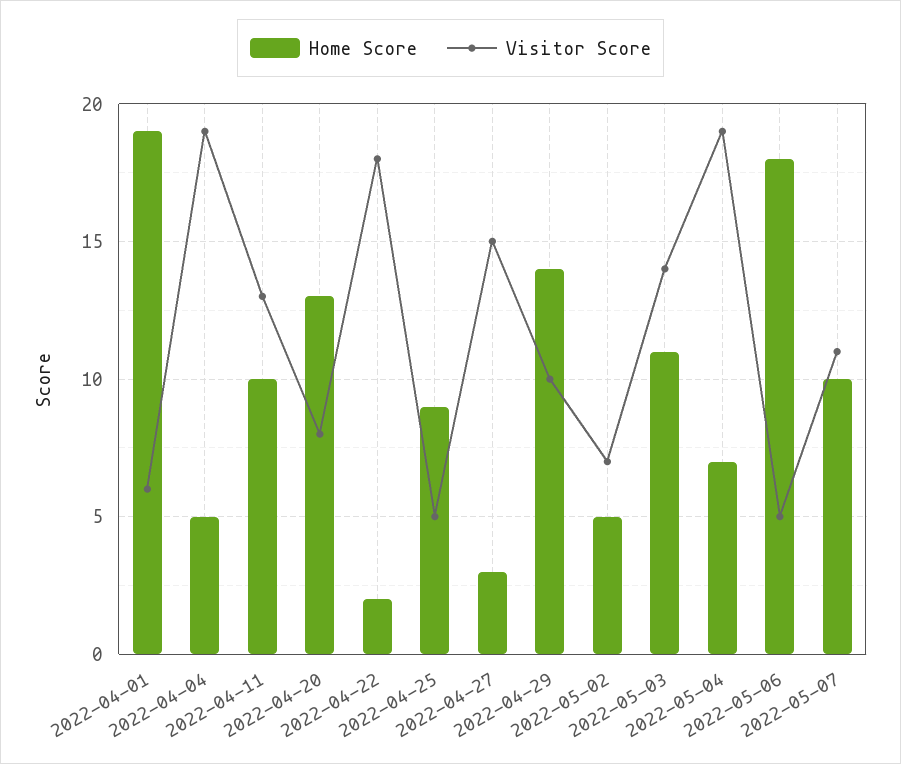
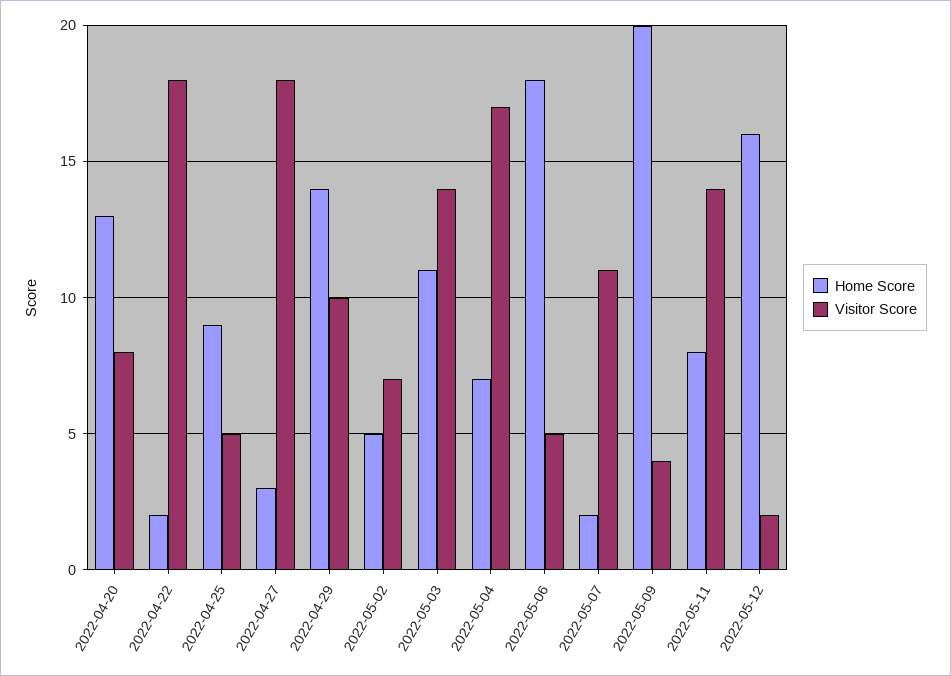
Home Score, 2022-04-01: 19 -> none
Visitor Score, 2022-04-01: 6 -> none
Home Score, 2022-04-04: 5 -> none
Visitor Score, 2022-04-04: 19 -> none
Home Score, 2022-04-11: 10 -> none
Visitor Score, 2022-04-11: 13 -> none
Visitor Score, 2022-04-27: 15 -> 18
Visitor Score, 2022-05-04: 19 -> 17
Home Score, 2022-05-07: 10 -> 2
Home Score, 2022-05-09: none -> 20
Visitor Score, 2022-05-09: none -> 4
Home Score, 2022-05-11: none -> 8
Visitor Score, 2022-05-11: none -> 14
Home Score, 2022-05-12: none -> 16
Visitor Score, 2022-05-12: none -> 2

